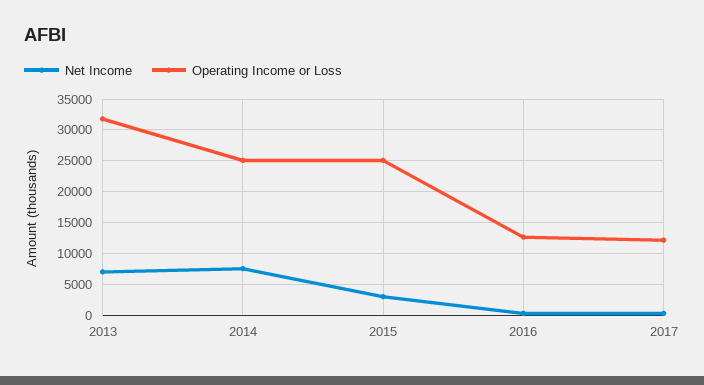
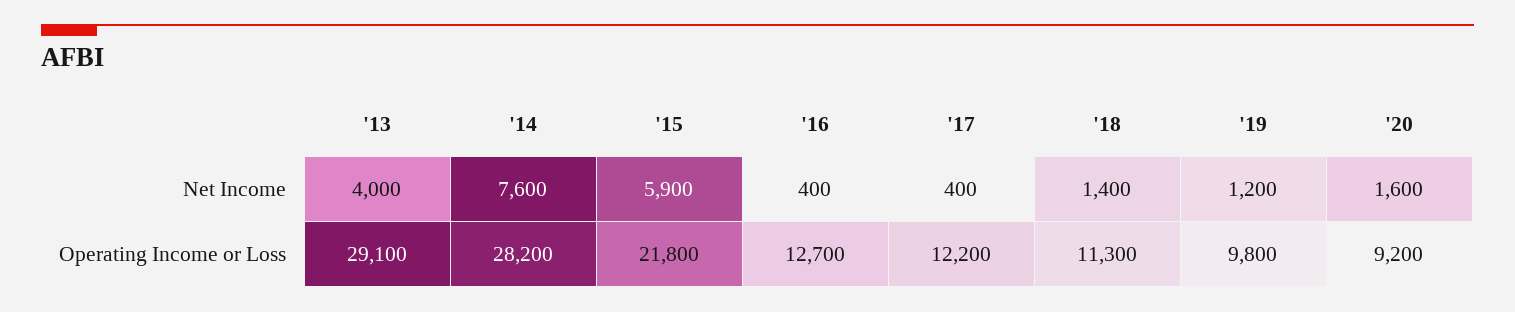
Net Income, 2013: 7000 -> 4000
Operating Income or Loss, 2013: 32000 -> 29100
Operating Income or Loss, 2014: 25000 -> 28200
Net Income, 2015: 3000 -> 5900
Operating Income or Loss, 2015: 25000 -> 21800
Net Income, '18: none -> 1400
Net Income, '19: none -> 1200
Net Income, '20: none -> 1600
Operating Income or Loss, '18: none -> 11300
Operating Income or Loss, '19: none -> 9800
Operating Income or Loss, '20: none -> 9200

